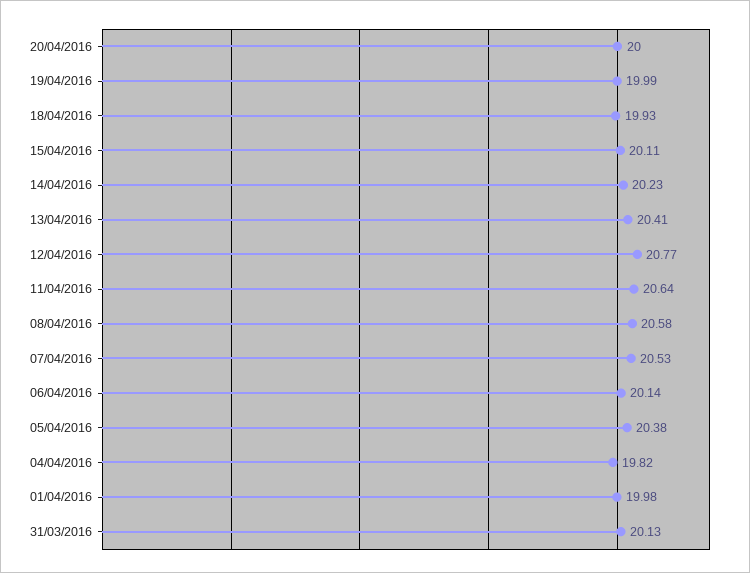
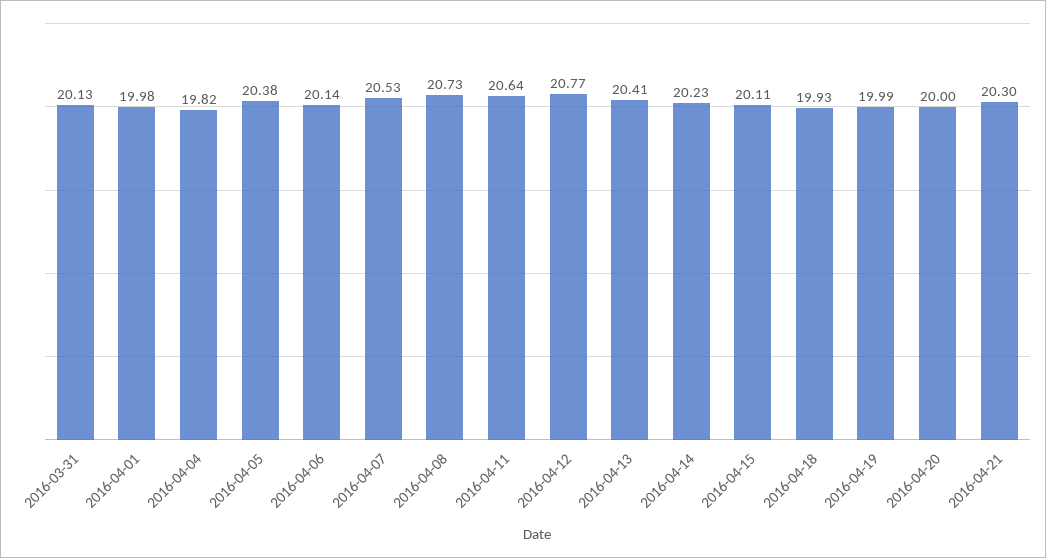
08/04/2016: 20.58 -> 20.73
2016-04-21: none -> 20.3

